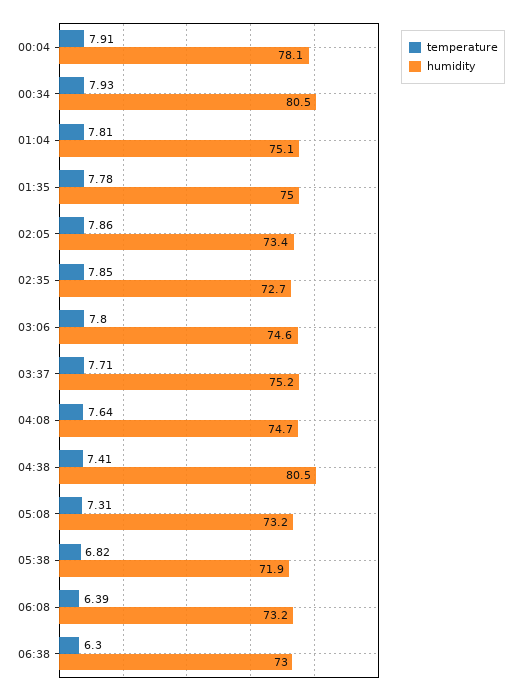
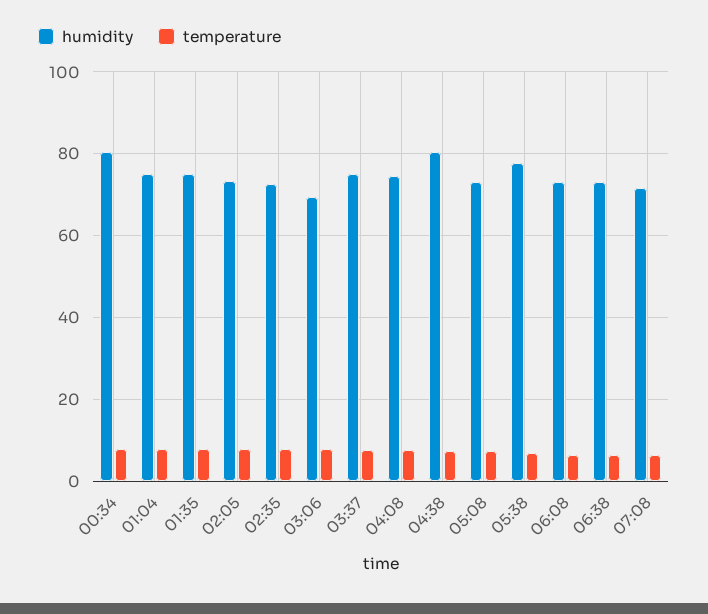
temperature, 00:04: 7.91 -> none
humidity, 00:04: 78.1 -> none
humidity, 03:06: 74.6 -> 70
humidity, 05:38: 71.9 -> 78
humidity, 07:08: none -> 72
temperature, 07:08: none -> 6

